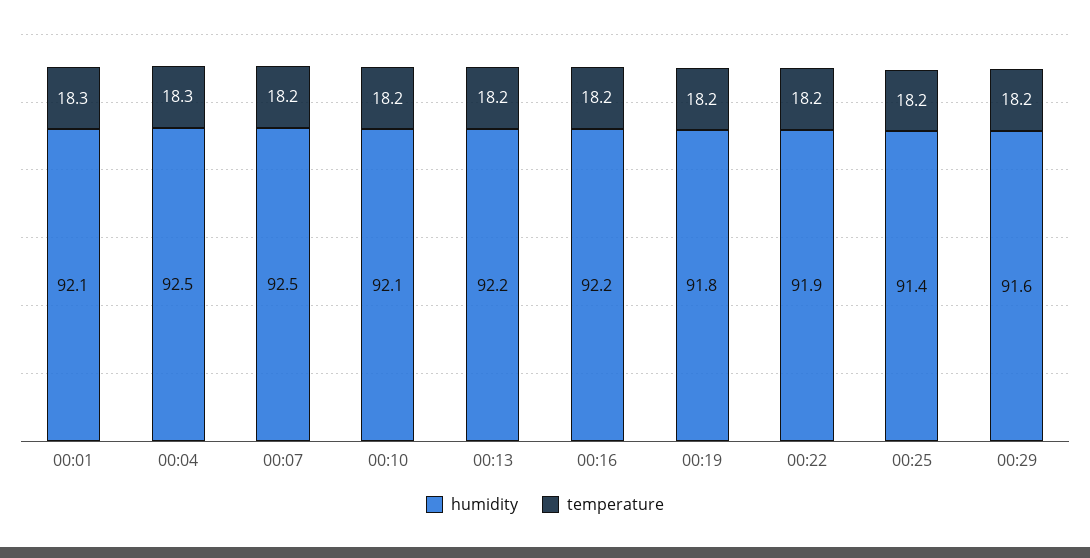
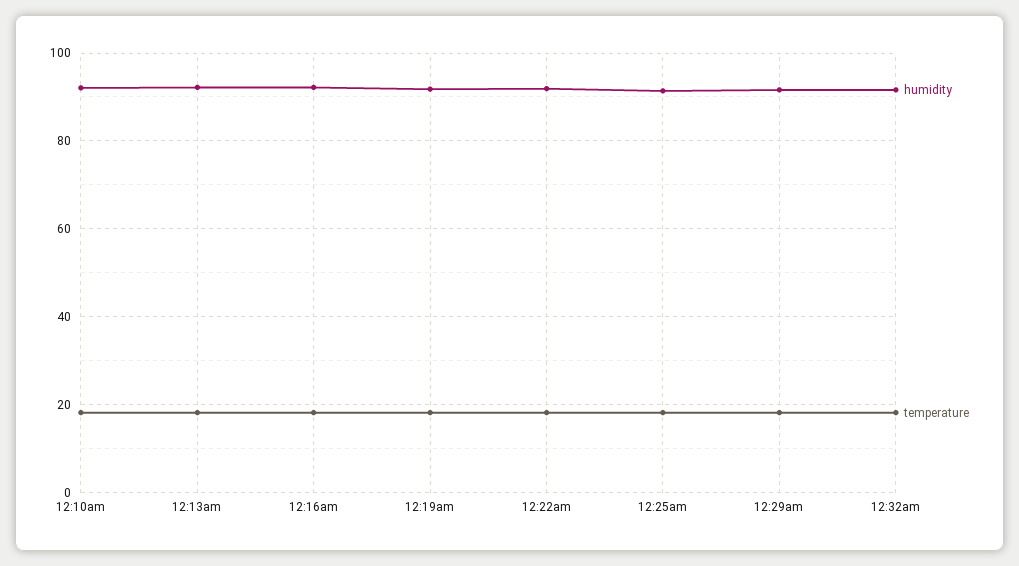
humidity, 00:01: 92.1 -> none
temperature, 00:01: 18.3 -> none
humidity, 00:04: 92.5 -> none
temperature, 00:04: 18.3 -> none
humidity, 00:07: 92.5 -> none
temperature, 00:07: 18.2 -> none
humidity, 12:32am: none -> 92
temperature, 12:32am: none -> 18

